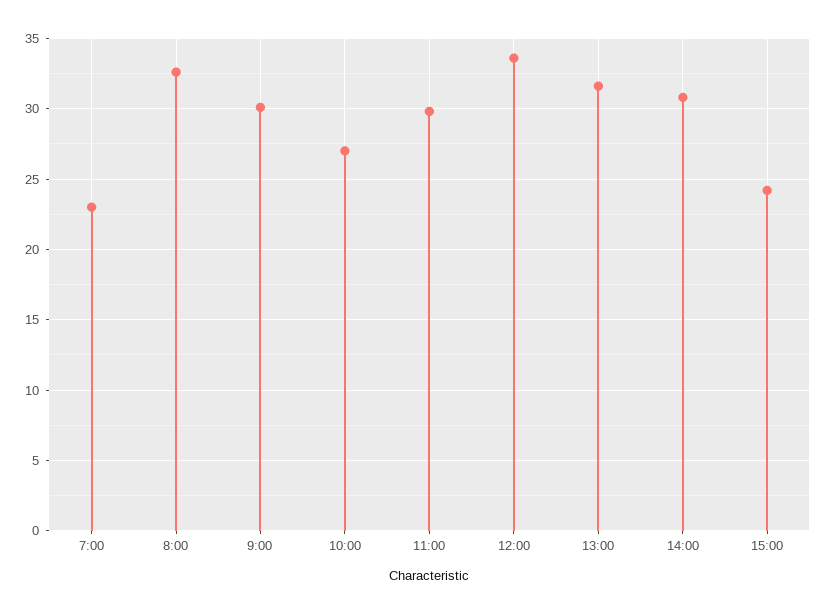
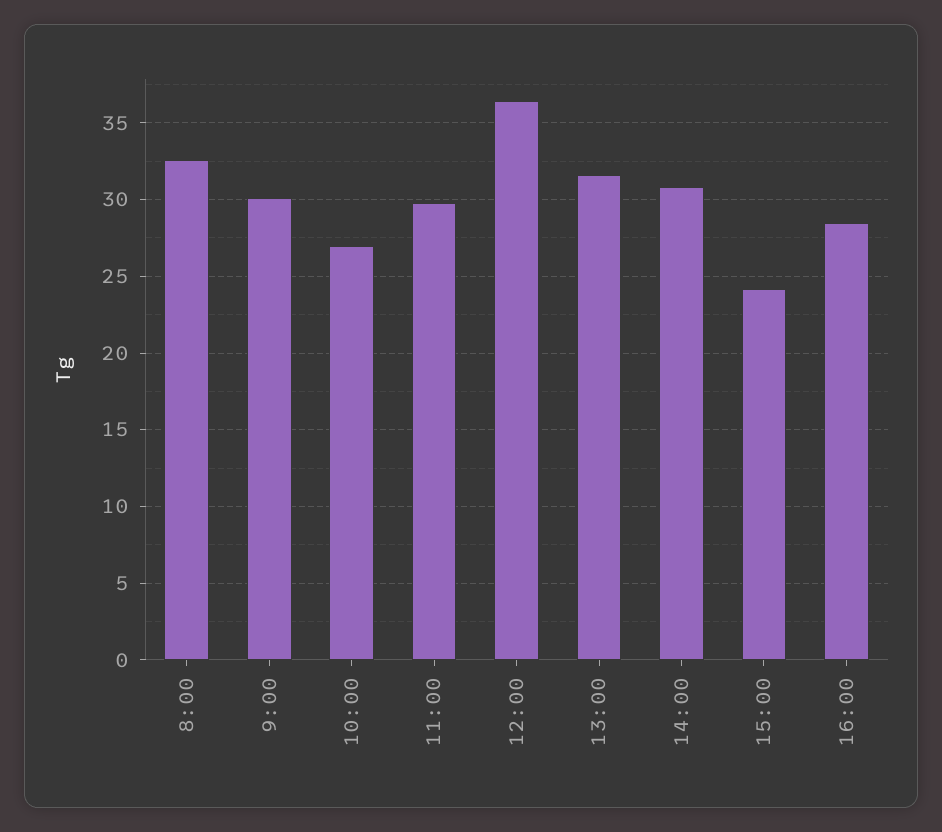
7:00: 23 -> none
12:00: 33.5 -> 36.5
16:00: none -> 28.5

